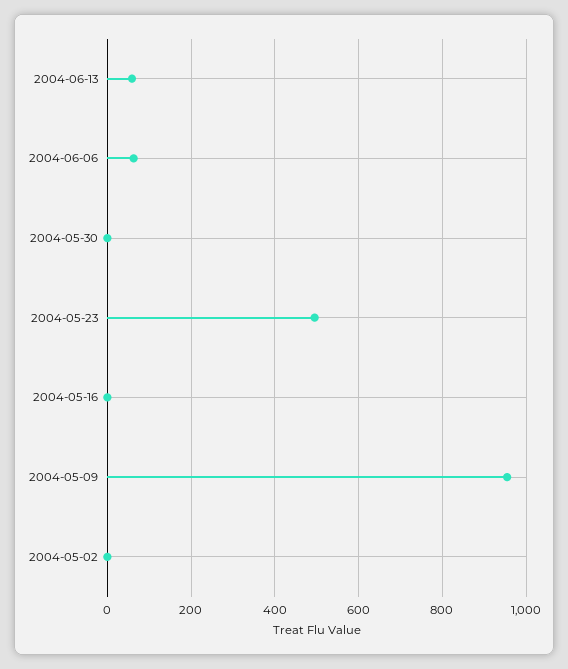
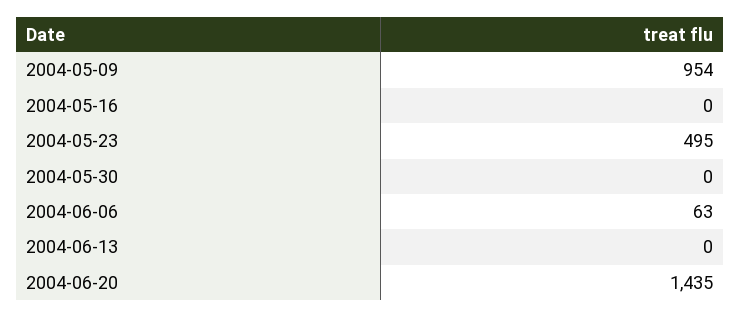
2004-06-13: 60 -> 0
2004-05-02: 0 -> none
2004-06-20: none -> 1435

